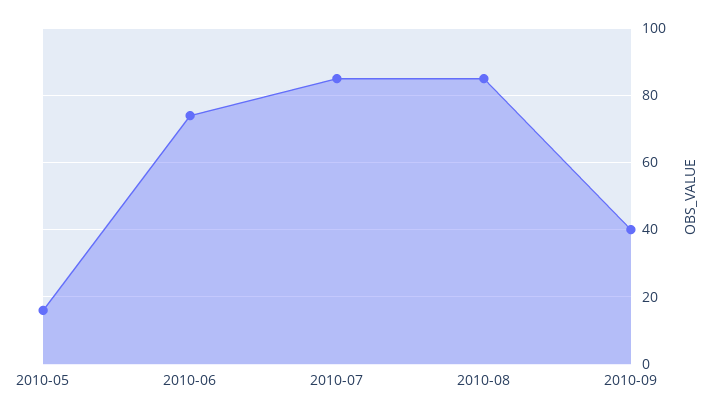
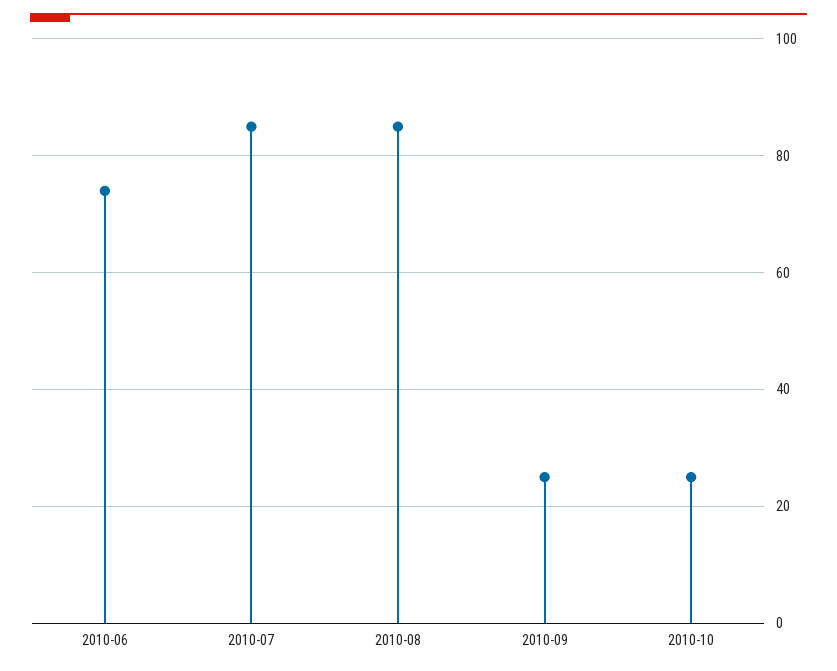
2010-05: 15 -> none
2010-09: 40 -> 25
2010-10: none -> 25

